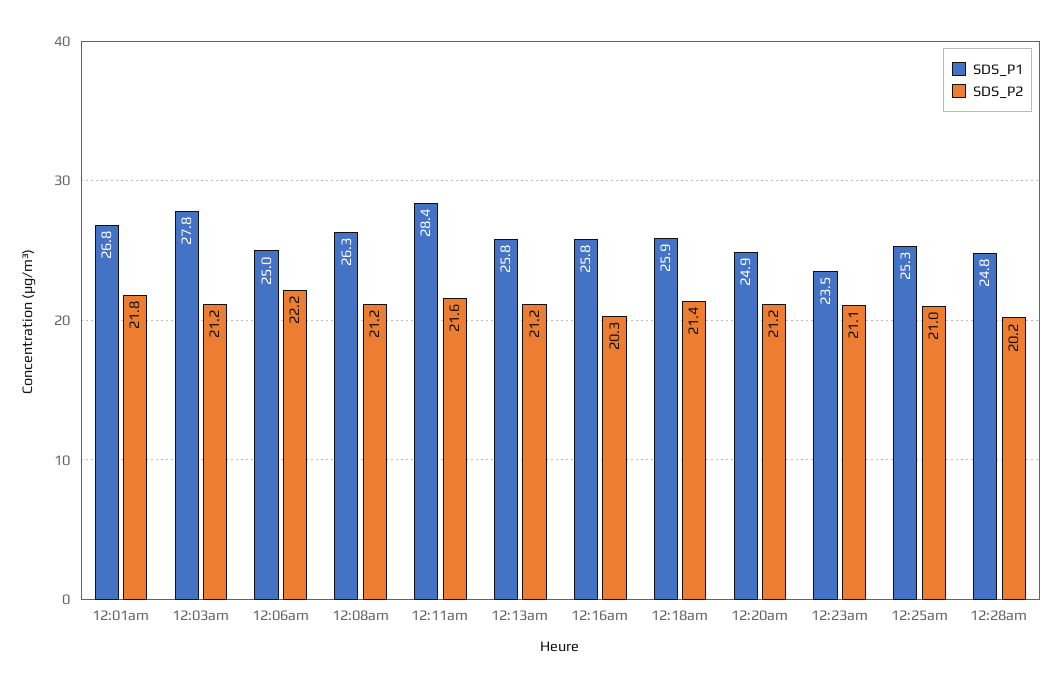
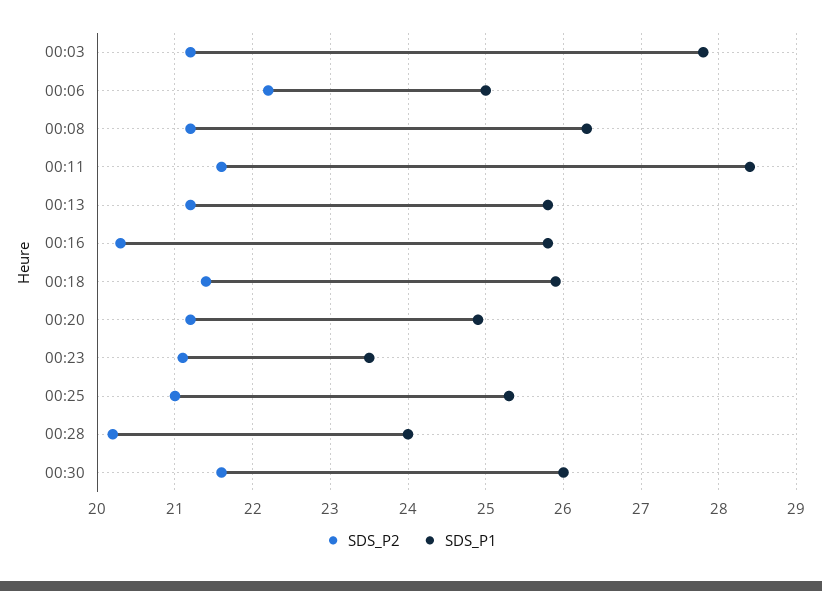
SDS_P1, 12:01am: 26.8 -> none
SDS_P2, 12:01am: 21.8 -> none
SDS_P1, 12:28am: 24.8 -> 24
SDS_P2, 00:30: none -> 21.6
SDS_P1, 00:30: none -> 26

